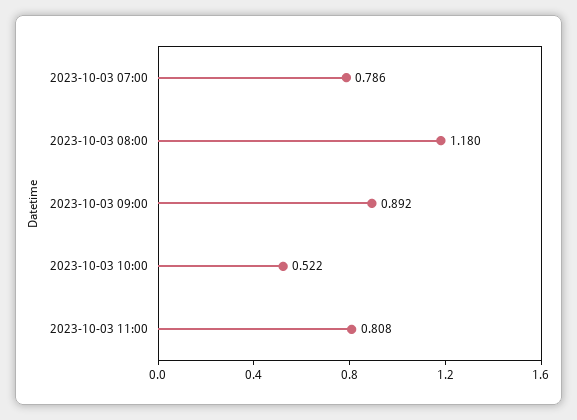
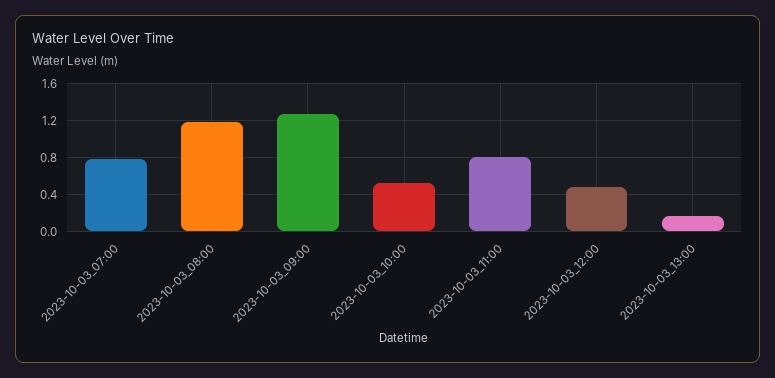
2023-10-03 09:00: 0.892 -> 1.3
2023-10-03_12:00: none -> 0.5
2023-10-03_13:00: none -> 0.2

